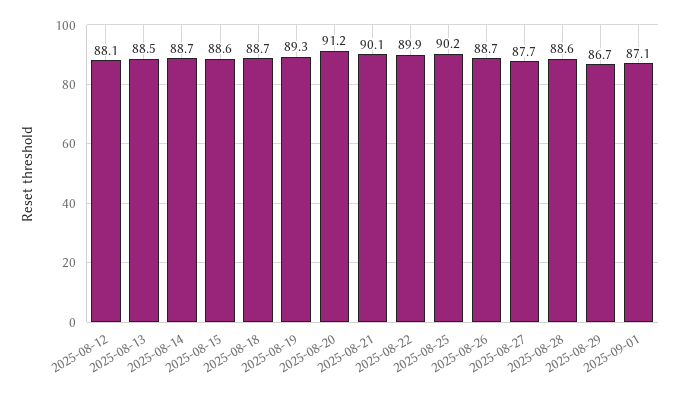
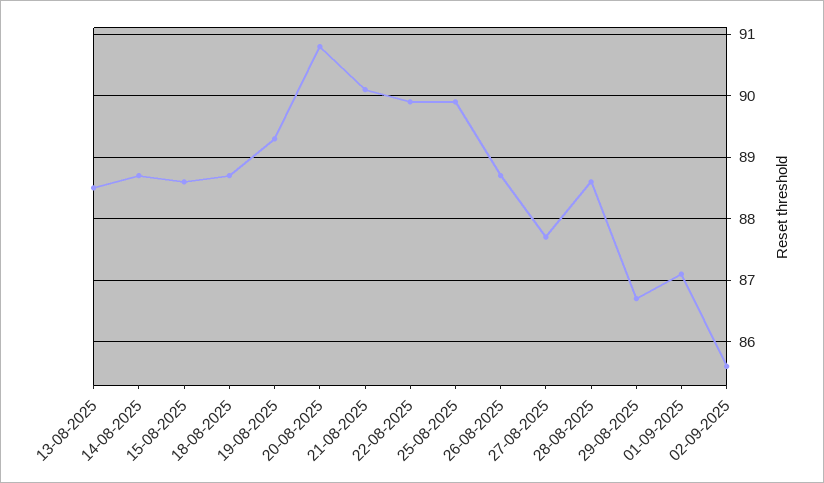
2025-08-12: 88.1 -> none
2025-08-20: 91.2 -> 90.8
2025-08-25: 90.2 -> 89.9
02-09-2025: none -> 85.6

